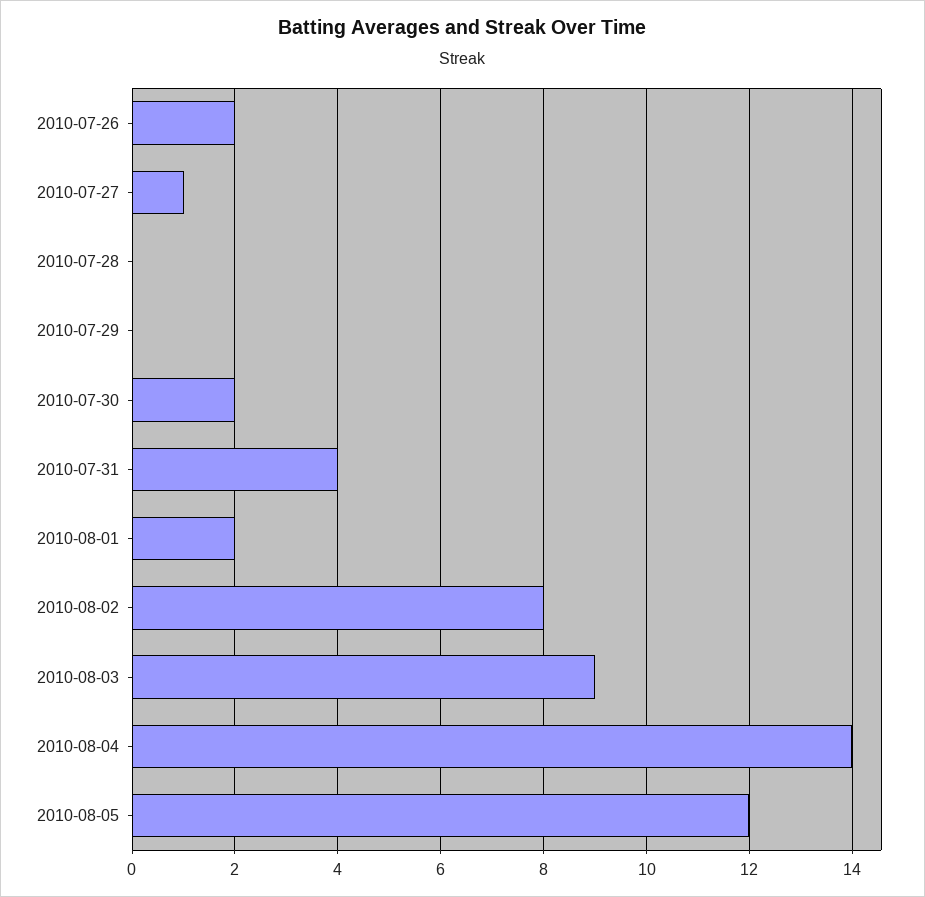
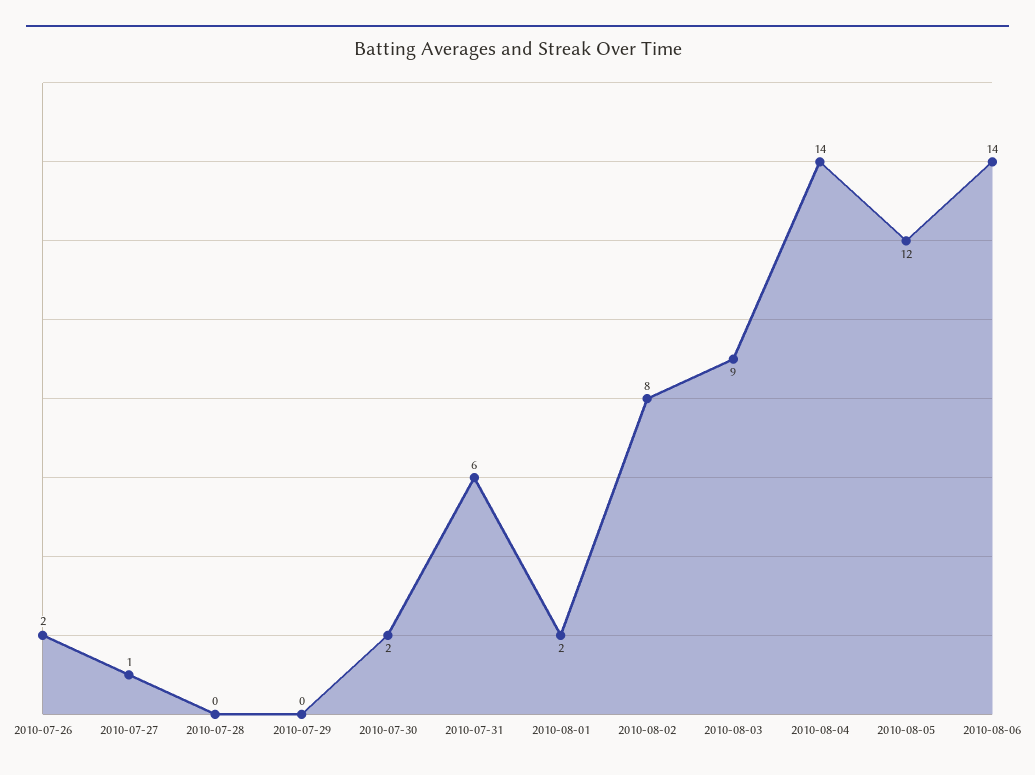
2010-07-31: 4 -> 6
2010-08-06: none -> 14

